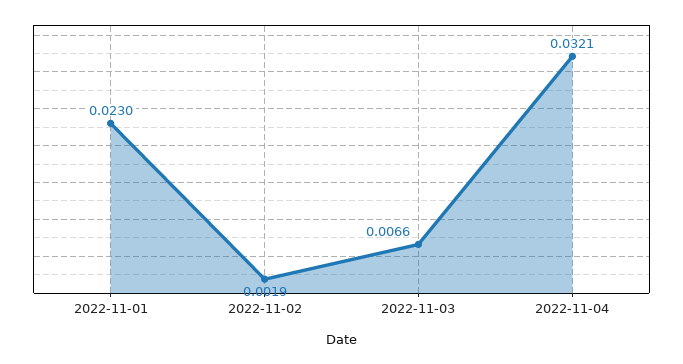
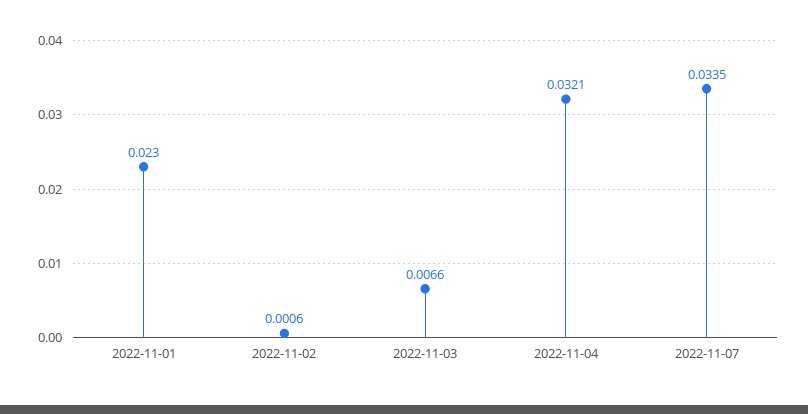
2022-11-02: 0.0019 -> 0.0006
2022-11-07: none -> 0.0335

